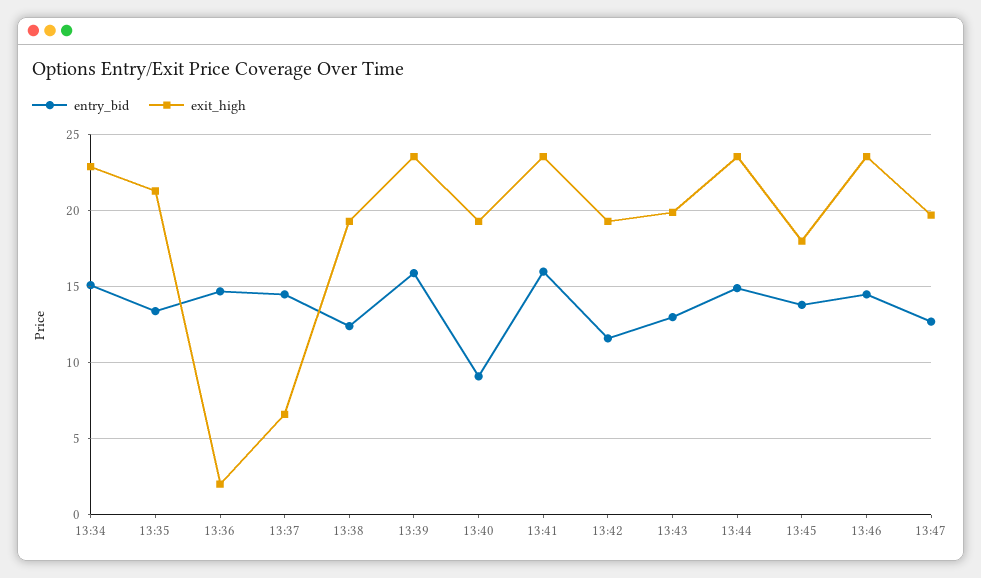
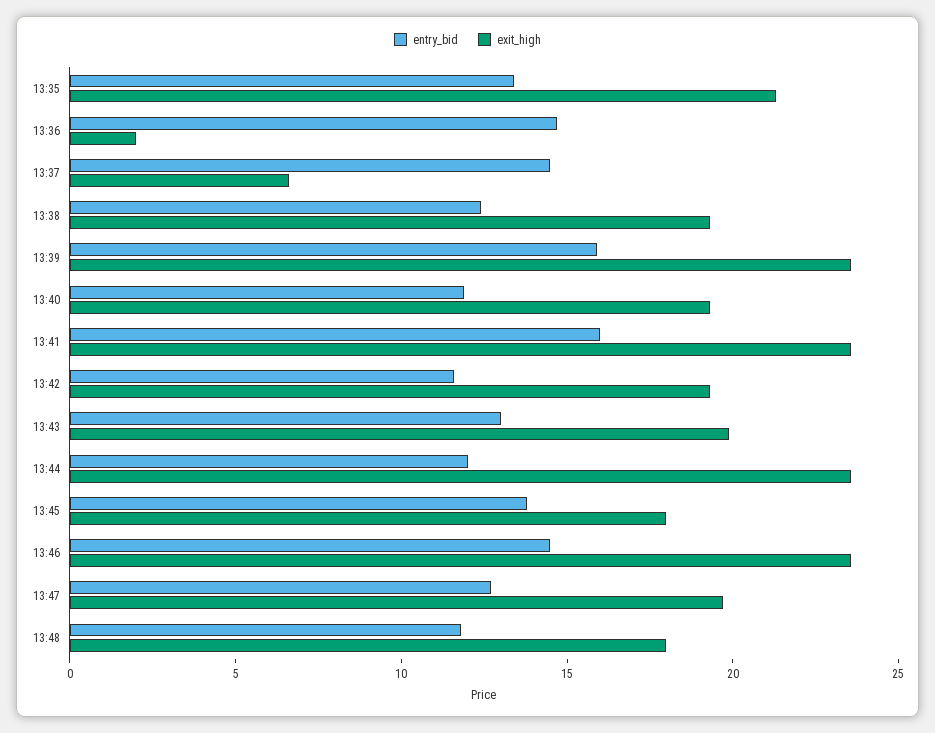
entry_bid, 13:34: 15 -> none
exit_high, 13:34: 23 -> none
entry_bid, 13:40: 9 -> 12
entry_bid, 13:44: 15 -> 12
entry_bid, 13:48: none -> 12
exit_high, 13:48: none -> 18

